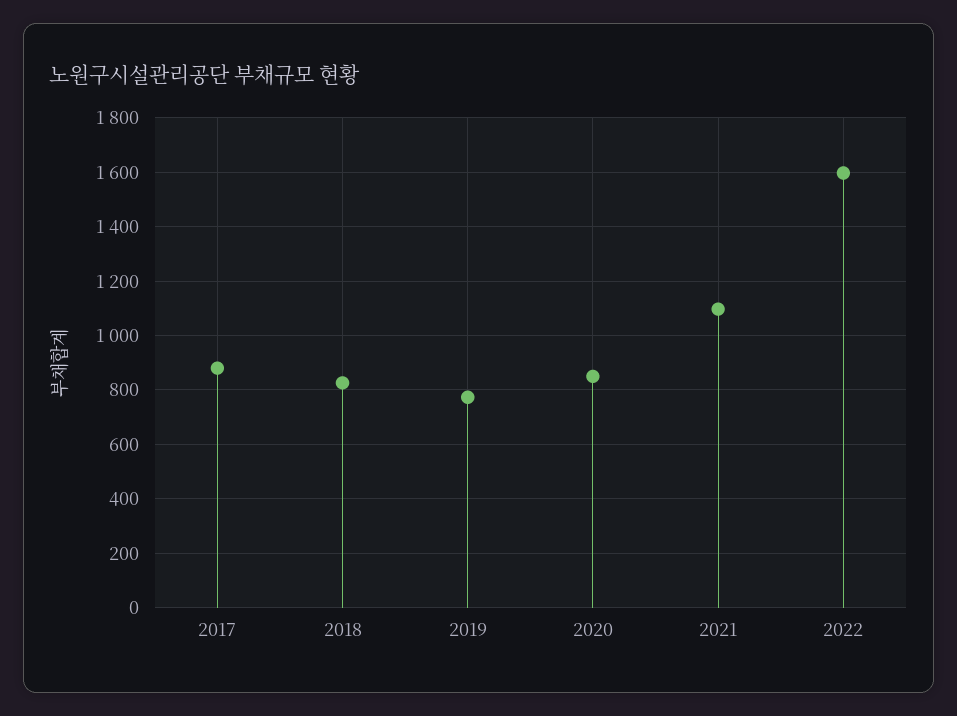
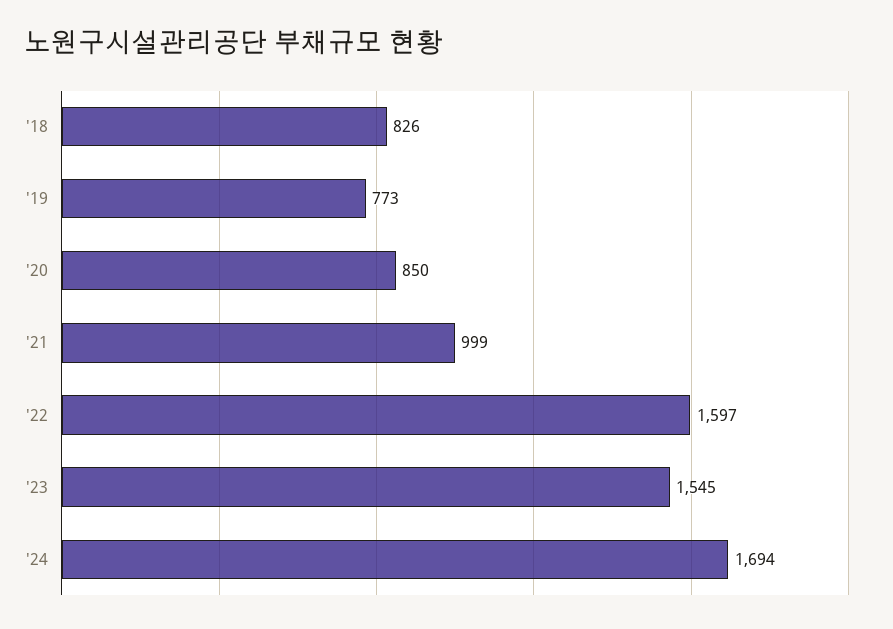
2017: 875 -> none
2021: 1100 -> 999
'23: none -> 1545
'24: none -> 1694

